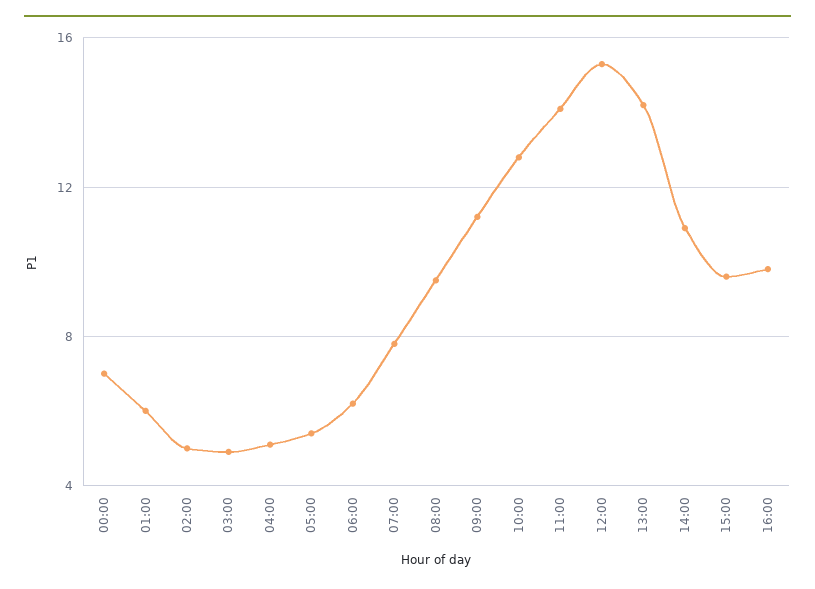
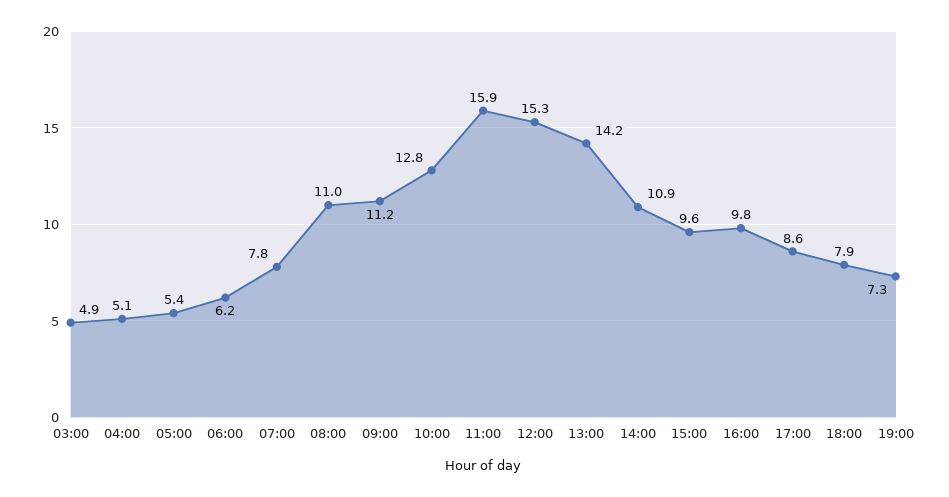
00:00: 7 -> none
01:00: 6 -> none
02:00: 5 -> none
08:00: 9.5 -> 11
11:00: 14 -> 15.9
17:00: none -> 8.6
18:00: none -> 7.9
19:00: none -> 7.3

